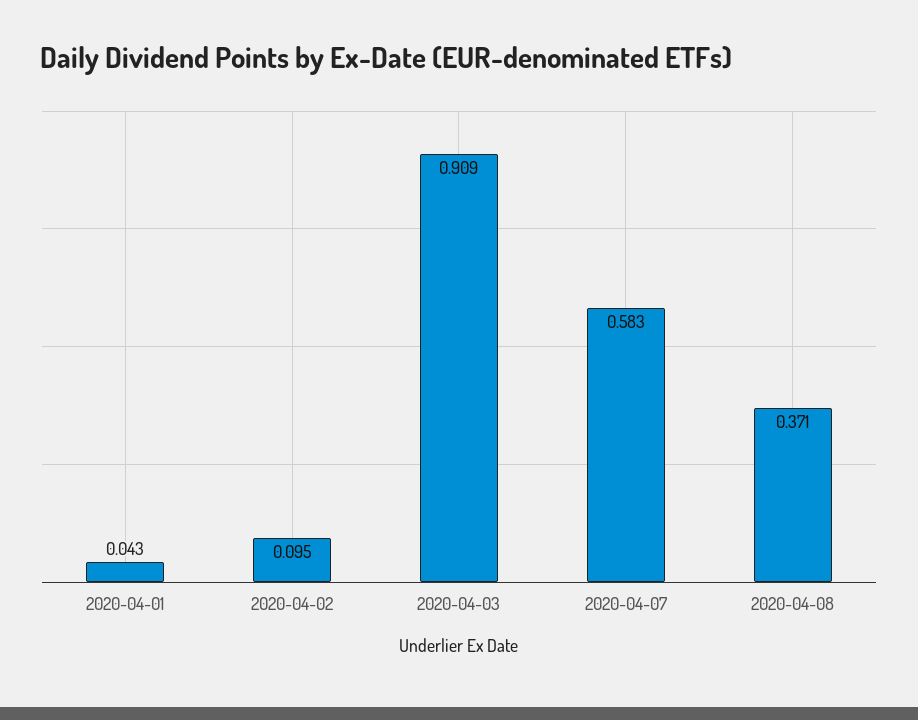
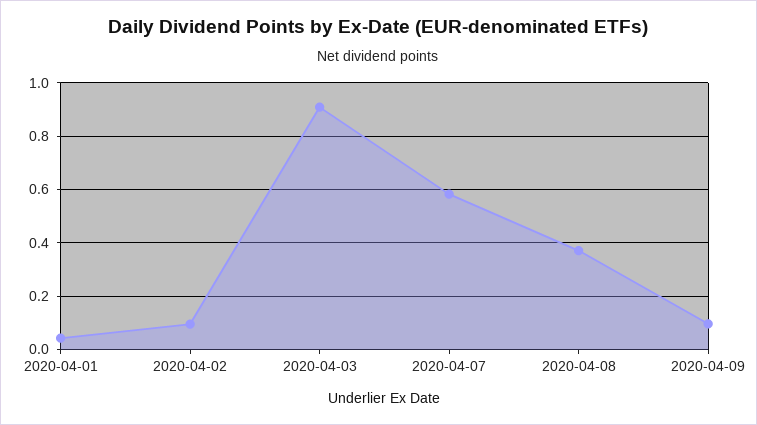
2020-04-09: none -> 0.1

